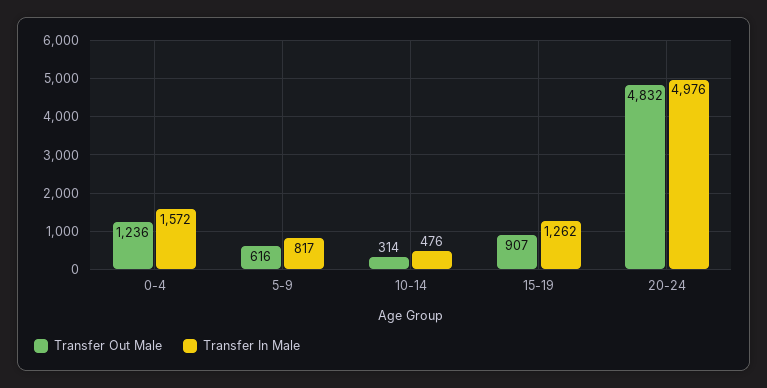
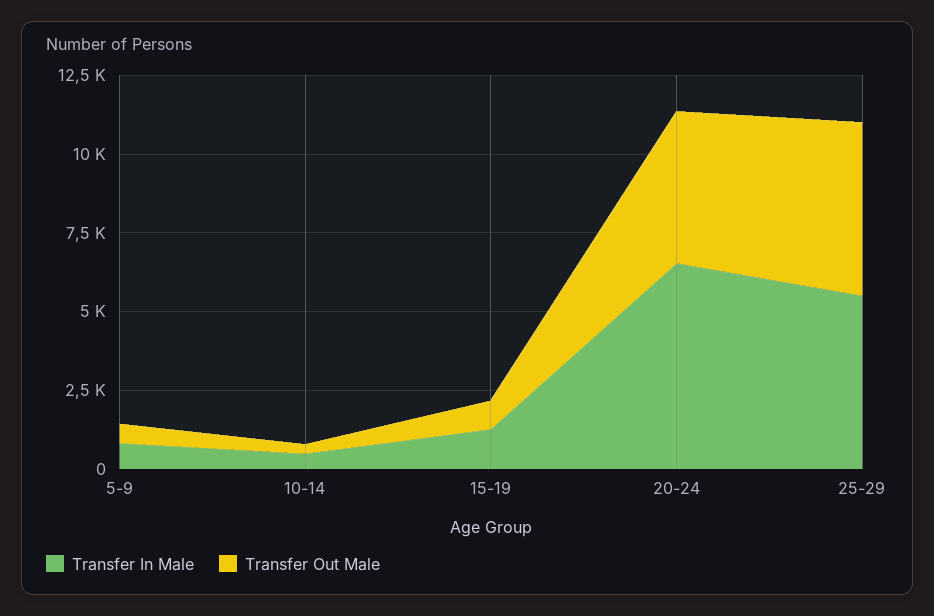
Transfer Out Male, 0-4: 1236 -> none
Transfer In Male, 0-4: 1572 -> none
Transfer In Male, 20-24: 4976 -> 6500
Transfer In Male, 25-29: none -> 5500
Transfer Out Male, 25-29: none -> 5500

